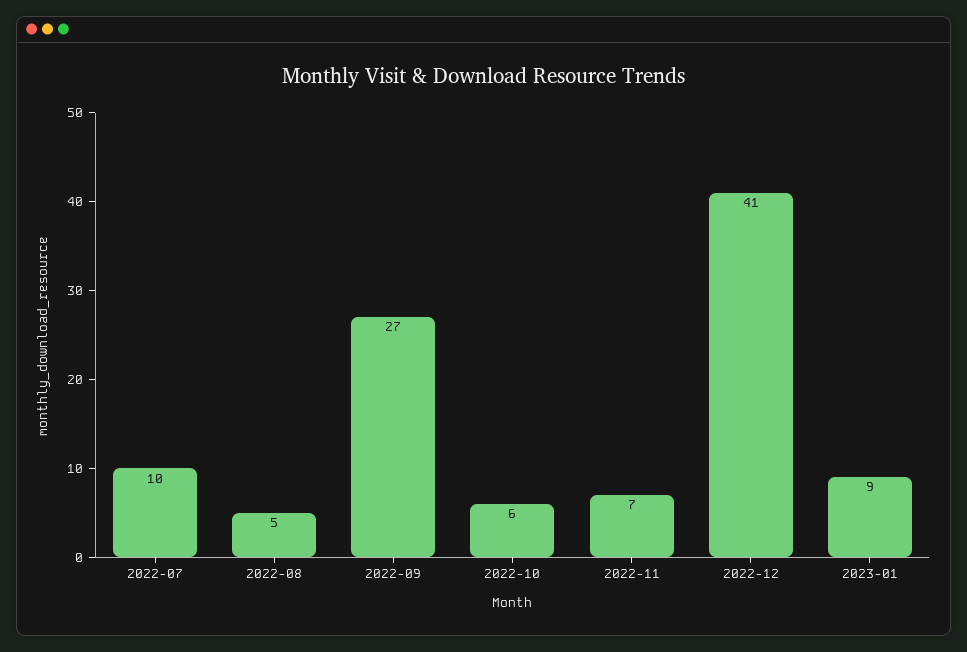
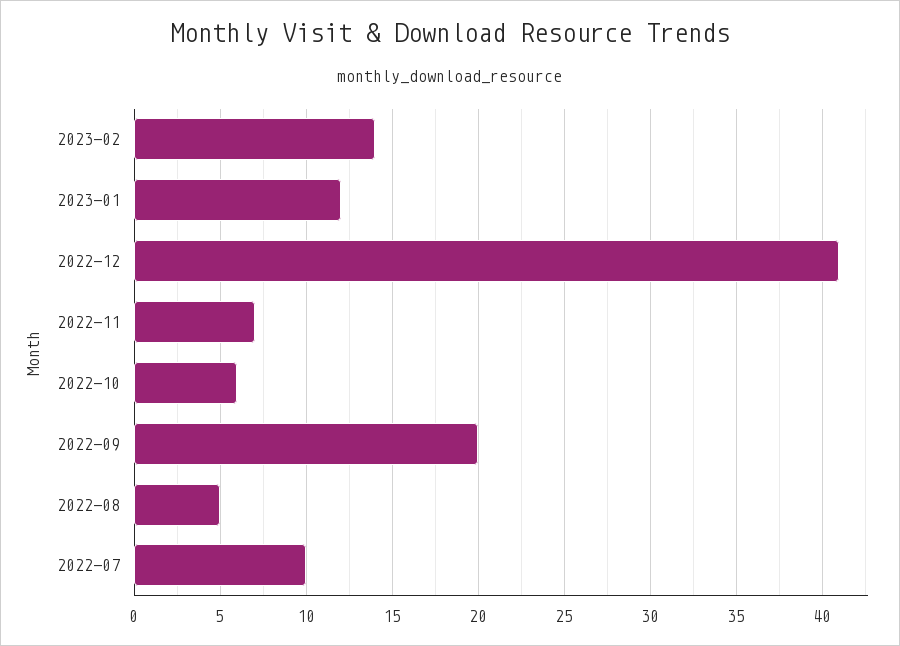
2022-09: 27 -> 20
2023-01: 9 -> 12
2023-02: none -> 14

